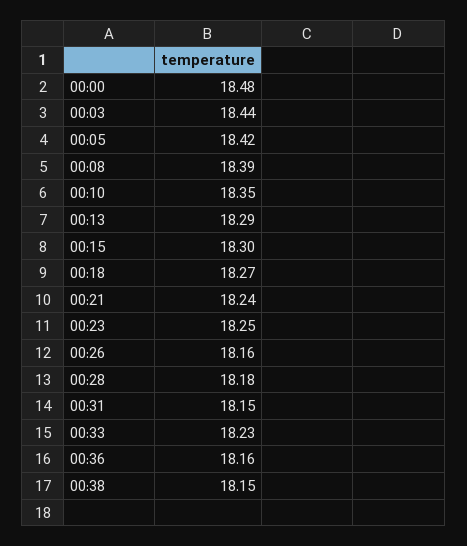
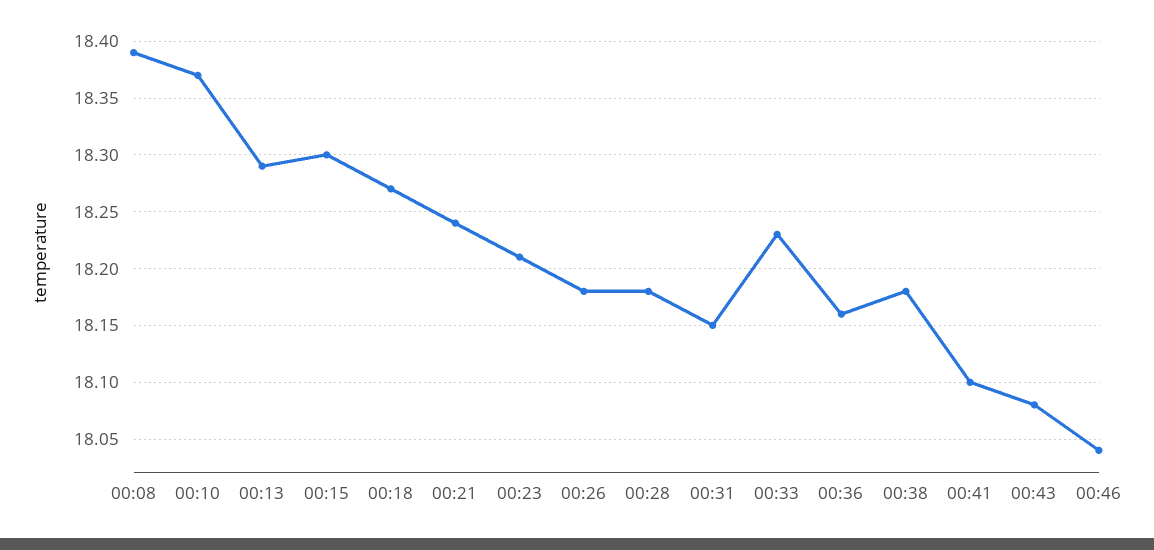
00:00: 18.48 -> none
00:03: 18.44 -> none
00:05: 18.42 -> none
00:10: 18.35 -> 18.37
00:23: 18.25 -> 18.21
00:26: 18.16 -> 18.18
00:38: 18.15 -> 18.18
00:41: none -> 18.1
00:43: none -> 18.08
00:46: none -> 18.04

